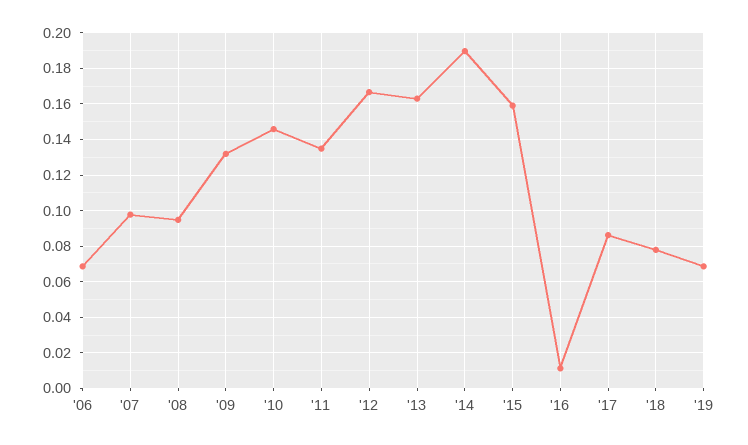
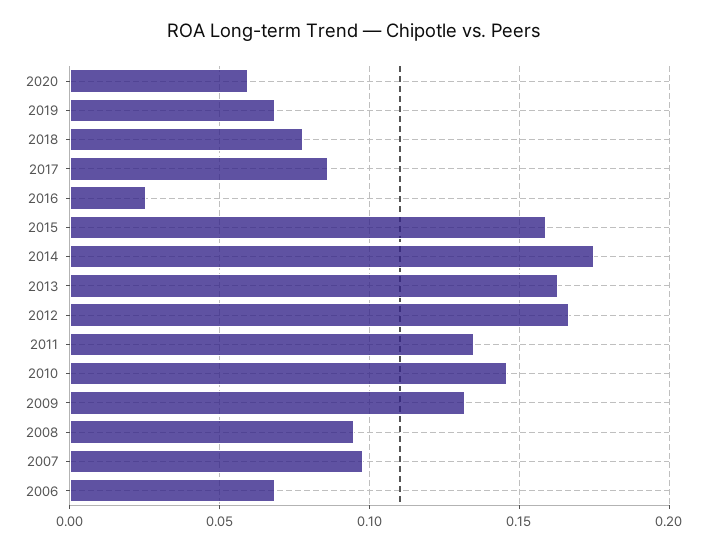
'14: 0.19 -> 0.175
'16: 0.01 -> 0.025
2020: none -> 0.06

